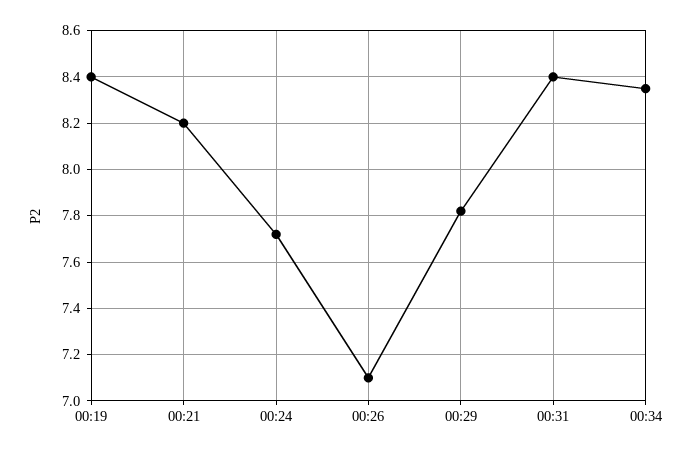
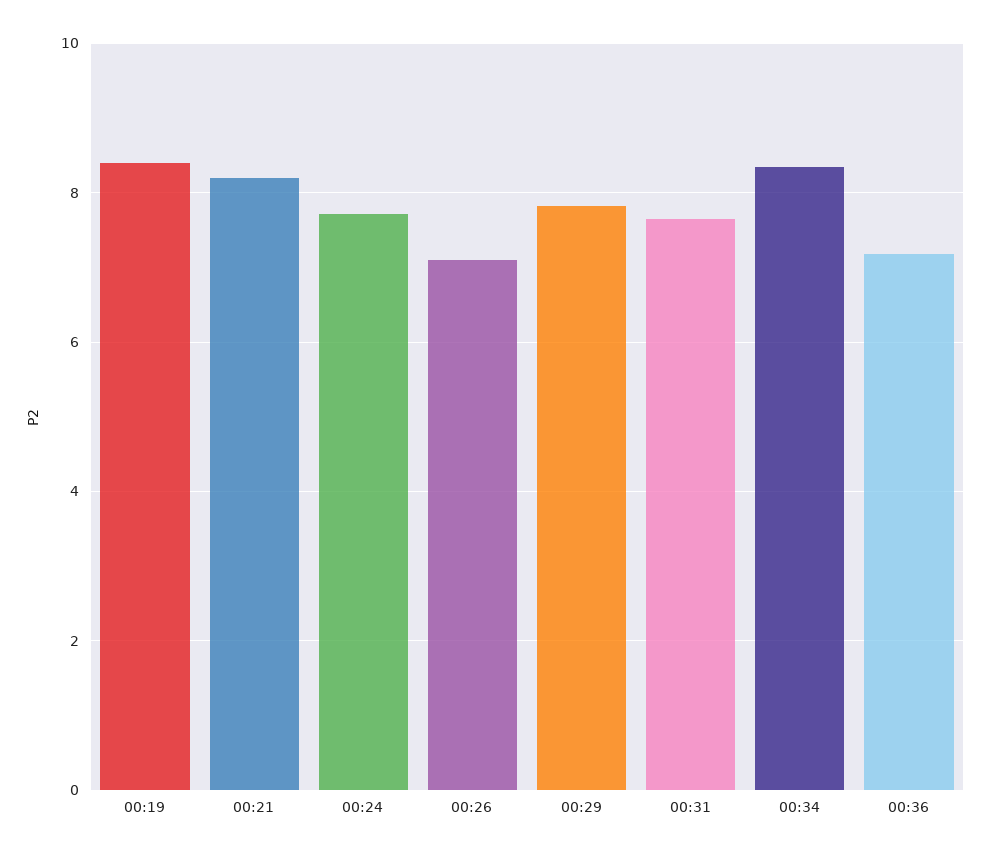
00:31: 8.4 -> 7.6
00:36: none -> 7.2

